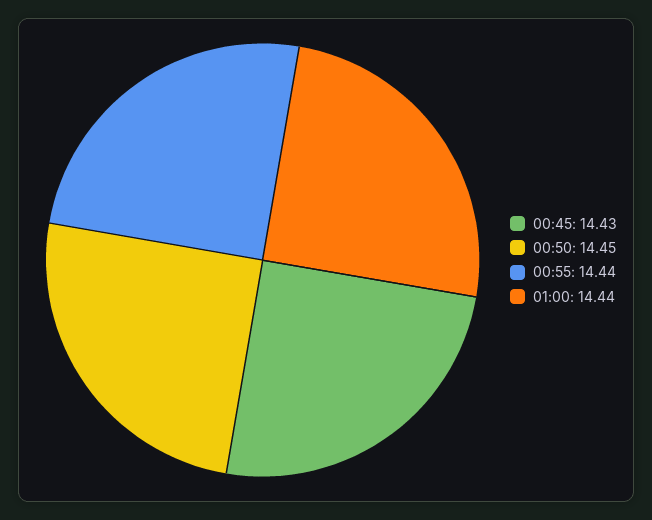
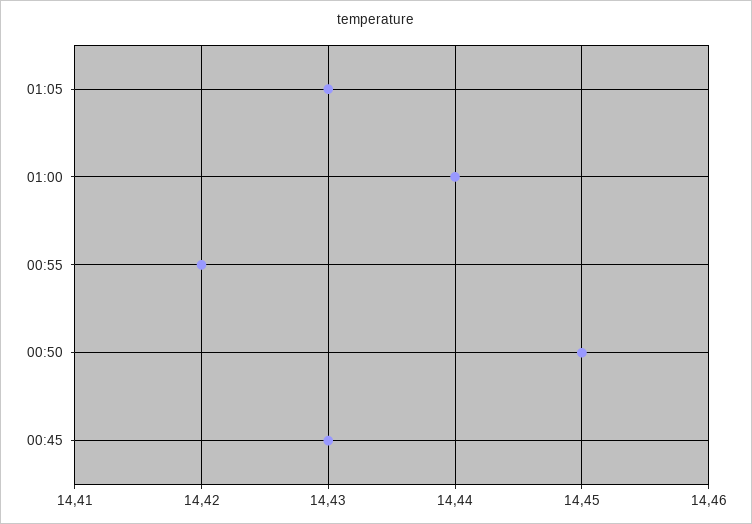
00:55: 14.44 -> 14.42
01:05: none -> 14.43

